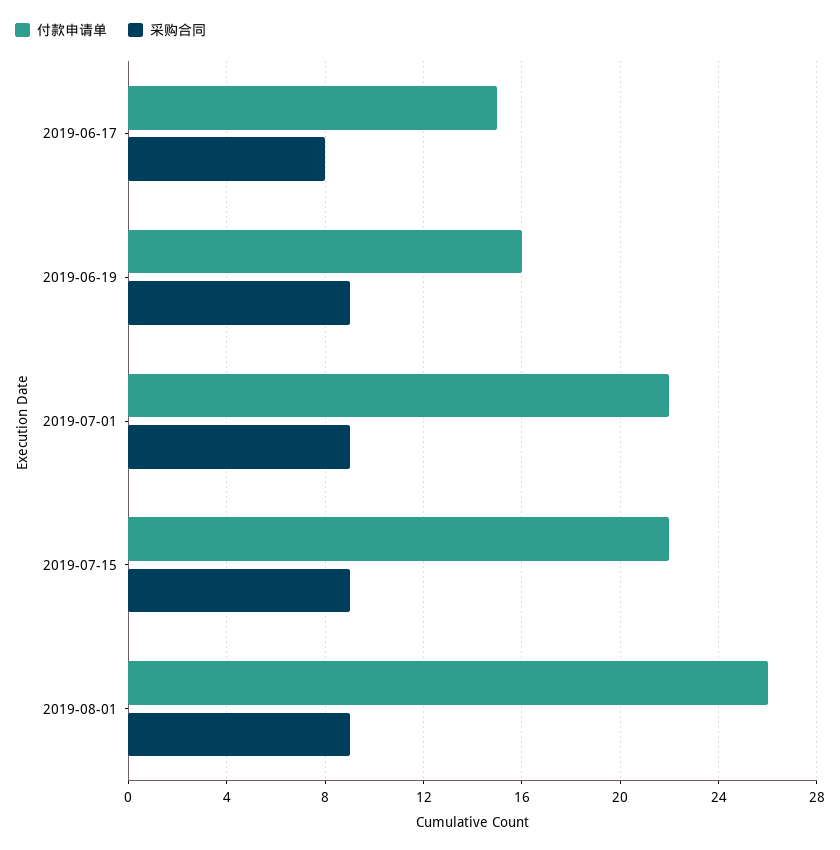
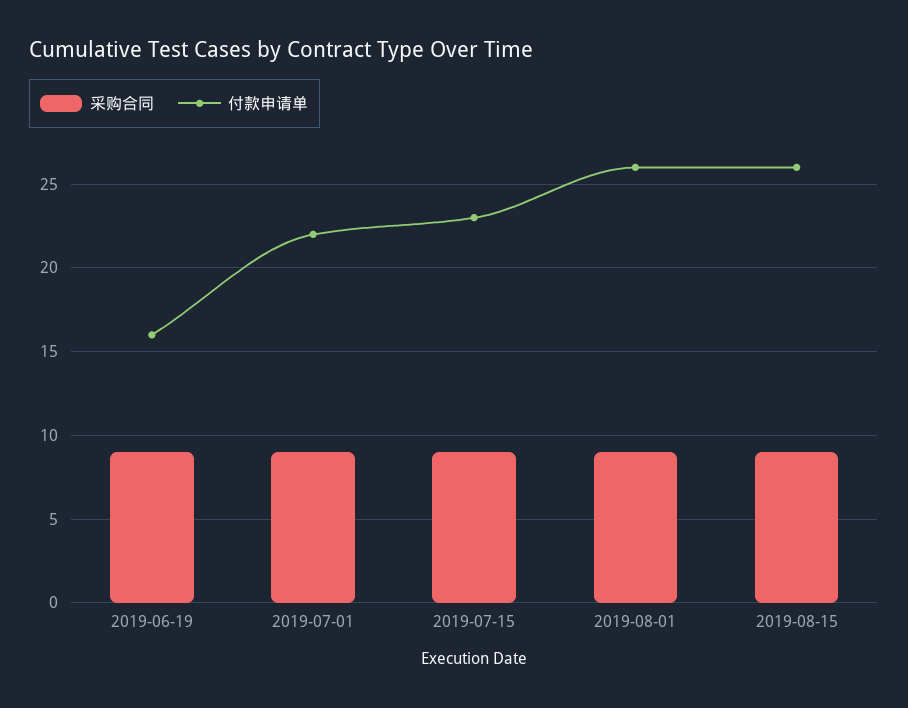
付款申请单, 2019-06-17: 15 -> none
采购合同, 2019-06-17: 8 -> none
付款申请单, 2019-07-15: 22 -> 23
采购合同, 2019-08-15: none -> 9
付款申请单, 2019-08-15: none -> 26

